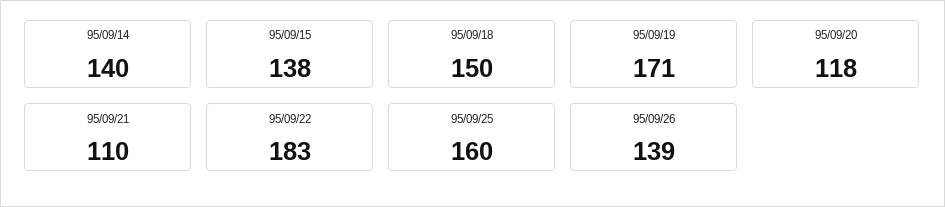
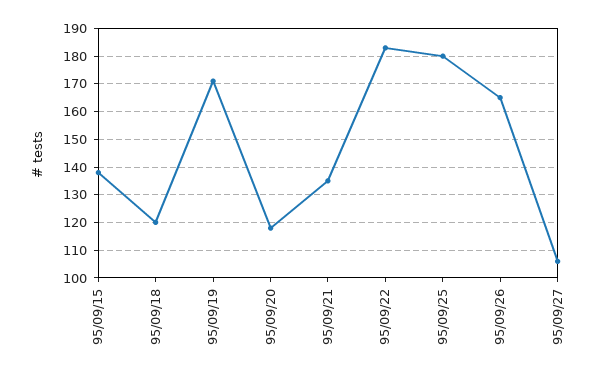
95/09/14: 140 -> none
95/09/18: 150 -> 120
95/09/21: 110 -> 135
95/09/25: 160 -> 180
95/09/26: 139 -> 165
95/09/27: none -> 105

